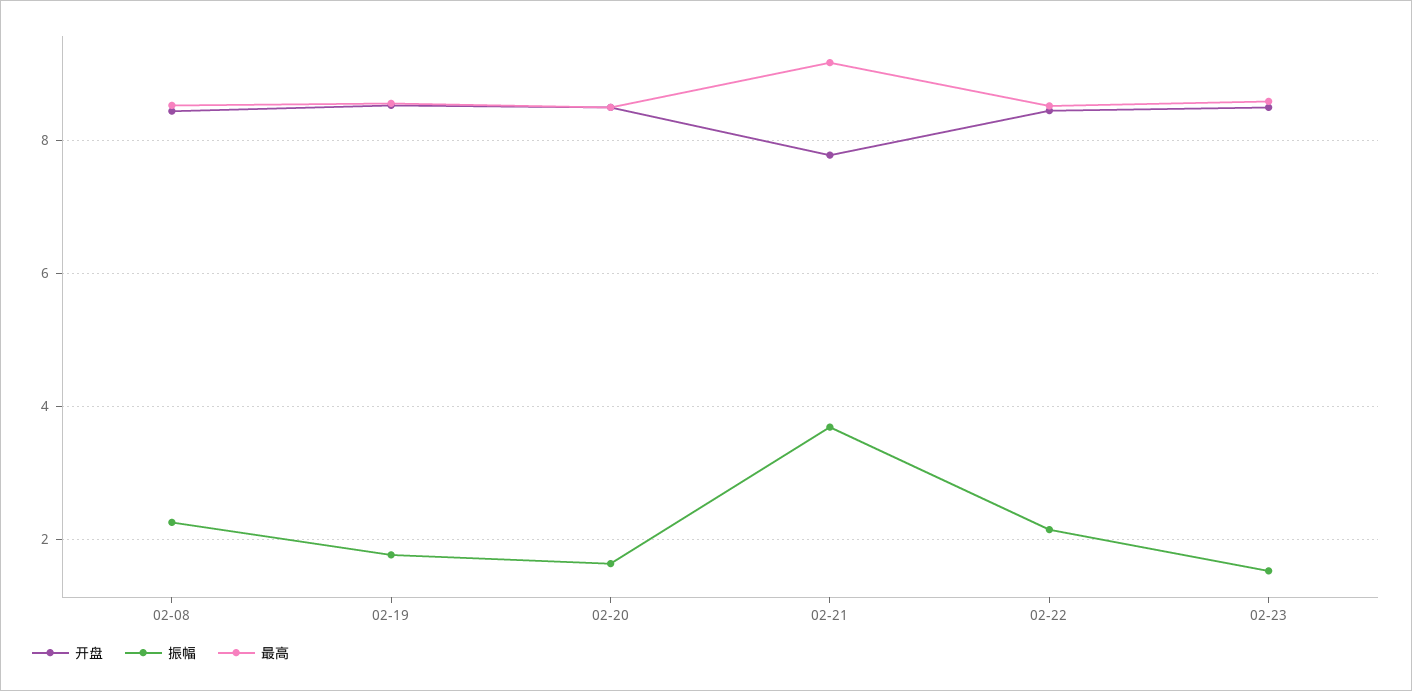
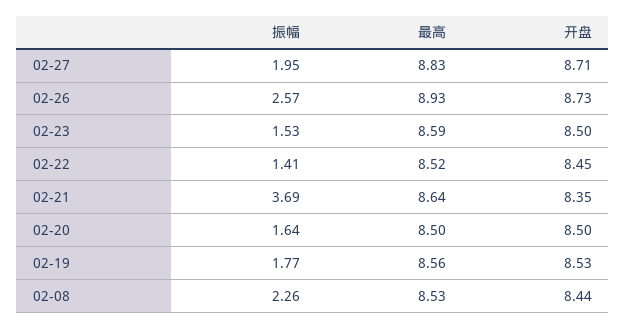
开盘, 02-21: 7.8 -> 8.35
最高, 02-21: 9.2 -> 8.64
振幅, 02-22: 2.2 -> 1.41
振幅, 02-27: none -> 1.95
最高, 02-27: none -> 8.83
开盘, 02-27: none -> 8.71
振幅, 02-26: none -> 2.57
最高, 02-26: none -> 8.93
开盘, 02-26: none -> 8.73

